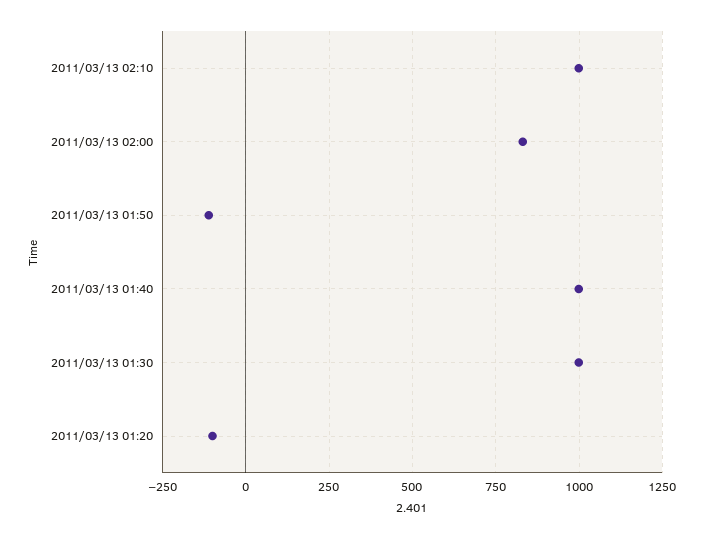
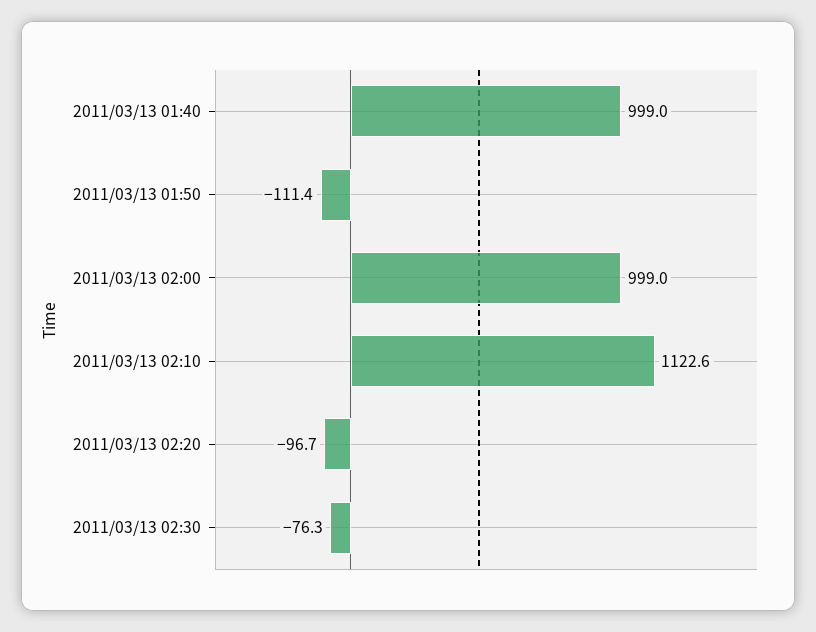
2011/03/13 02:10: 1000 -> 1122.6
2011/03/13 02:00: 825 -> 999
2011/03/13 01:30: 1000 -> none
2011/03/13 01:20: -100 -> none
2011/03/13 02:20: none -> -96.7
2011/03/13 02:30: none -> -76.3

